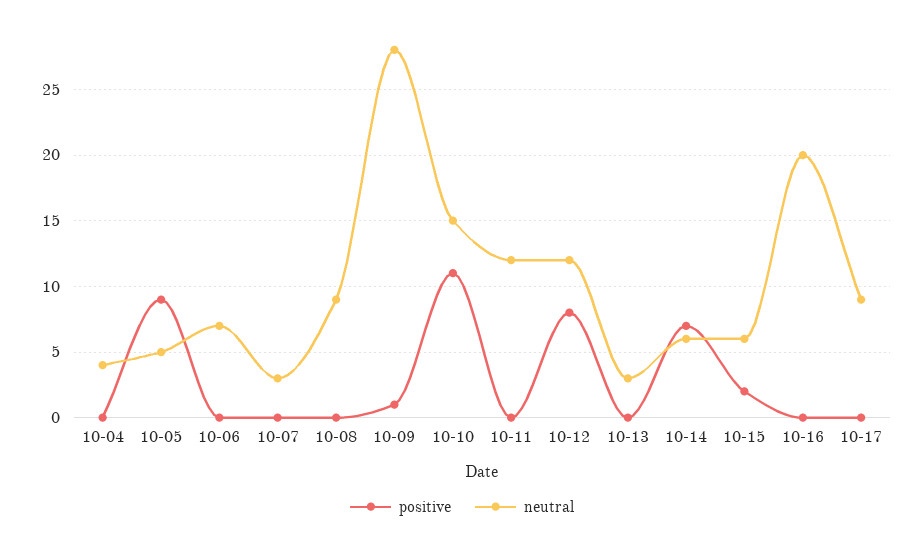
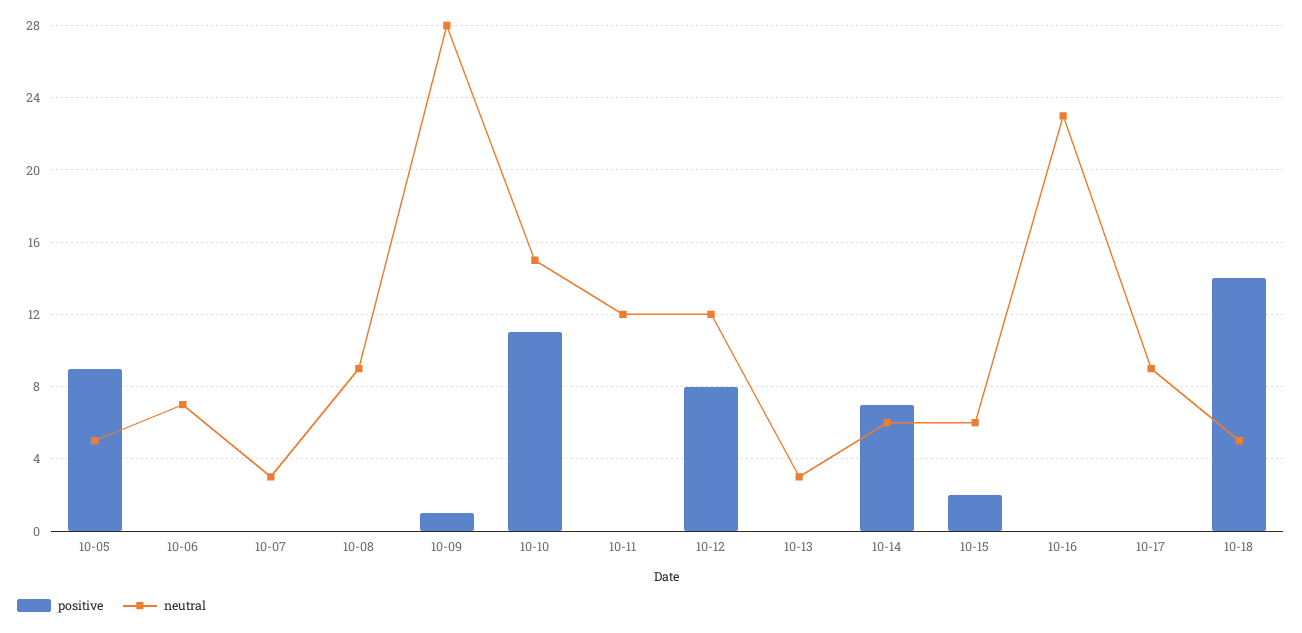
positive, 10-04: 0 -> none
neutral, 10-04: 4 -> none
neutral, 10-16: 20 -> 23
positive, 10-18: none -> 14
neutral, 10-18: none -> 5

